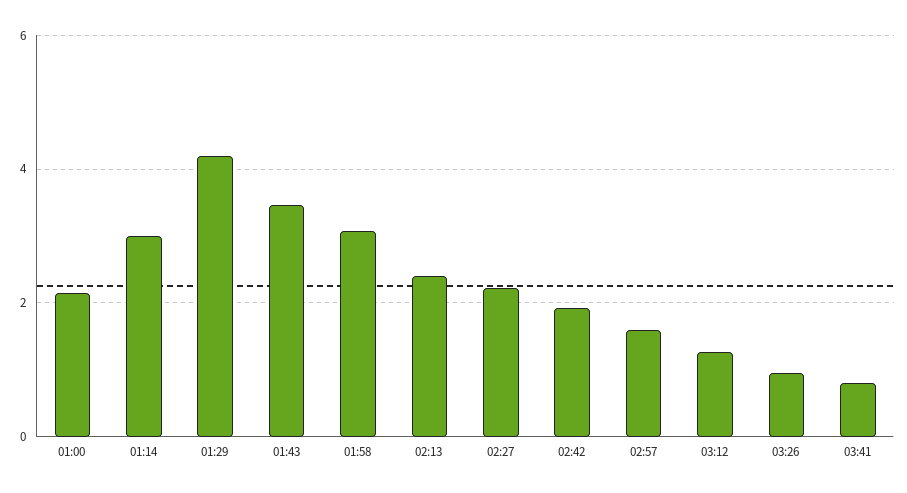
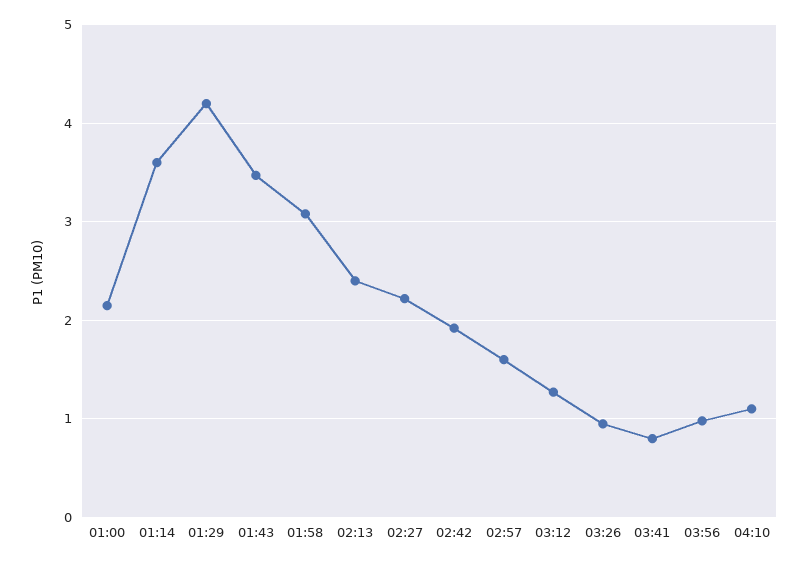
01:14: 3 -> 3.6
03:56: none -> 1
04:10: none -> 1.1

